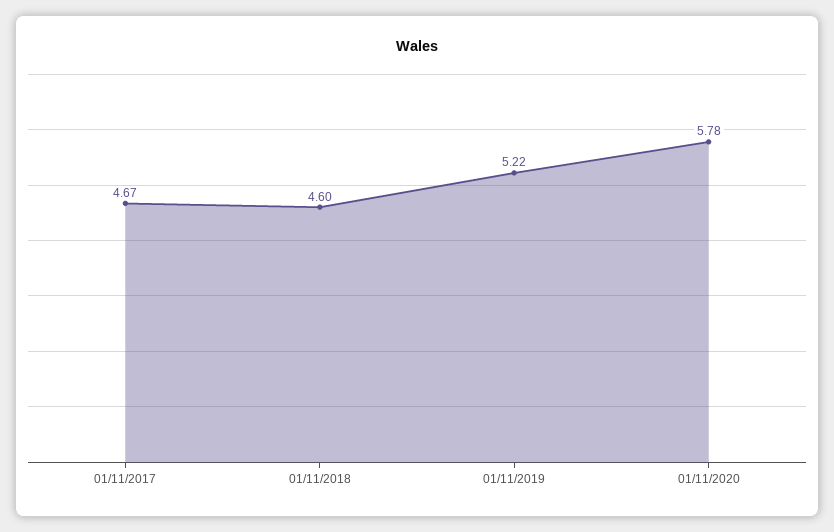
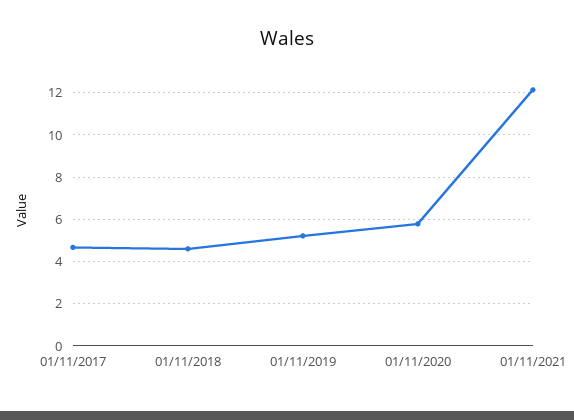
01/11/2021: none -> 12

